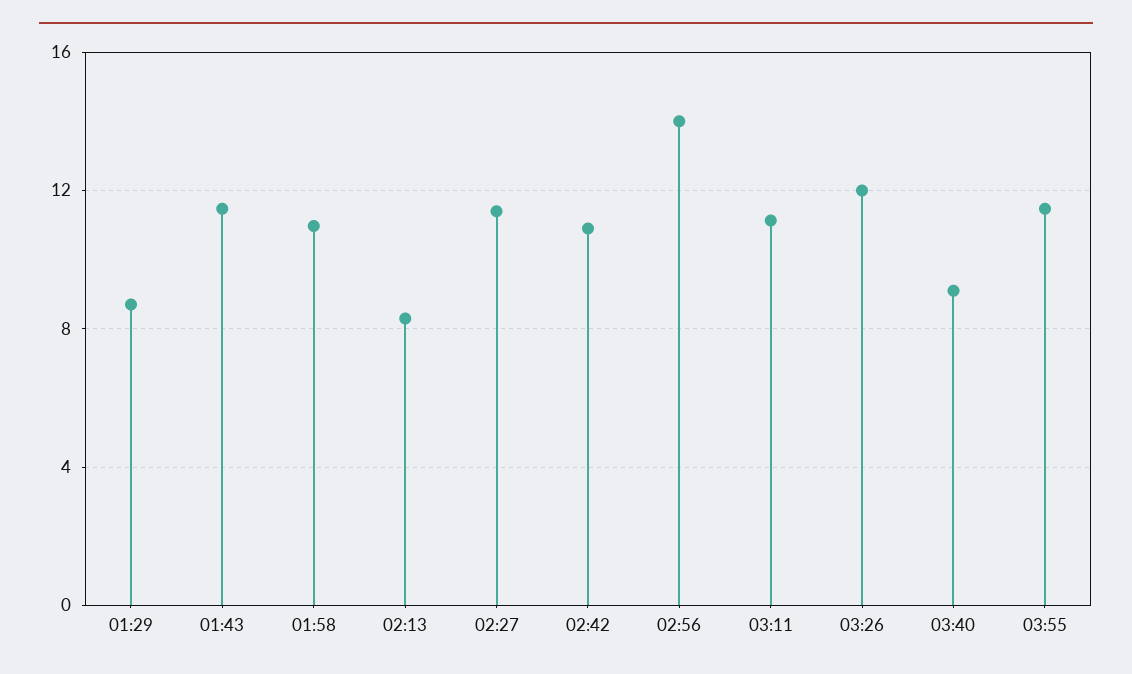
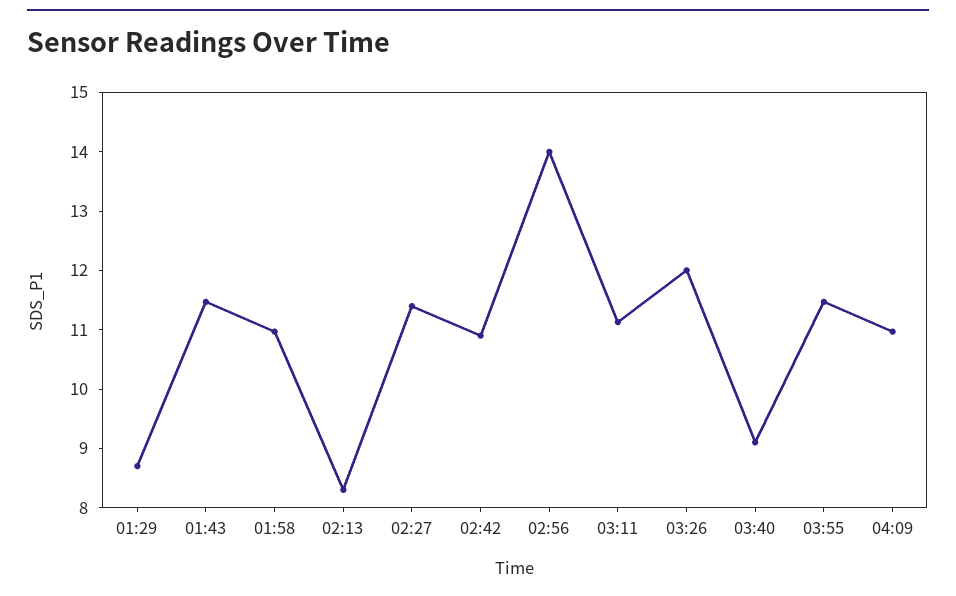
04:09: none -> 11

